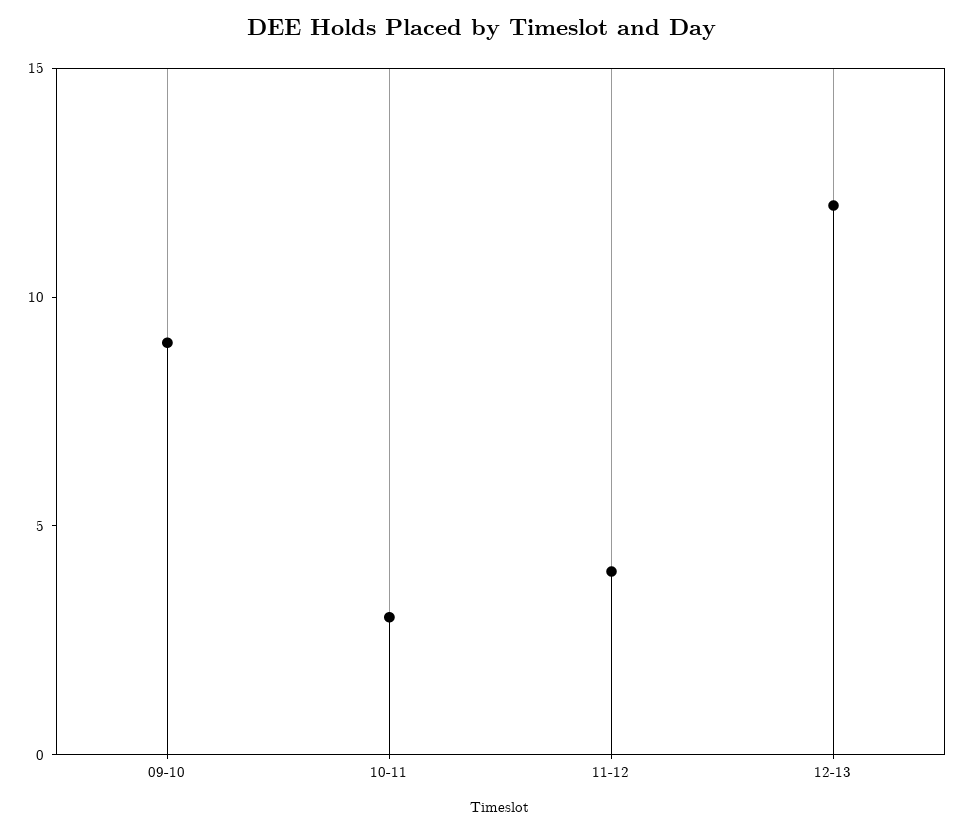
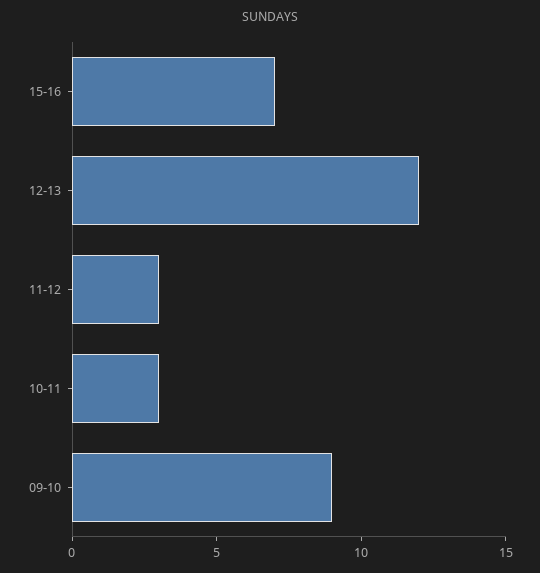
11-12: 4 -> 3
15-16: none -> 7

